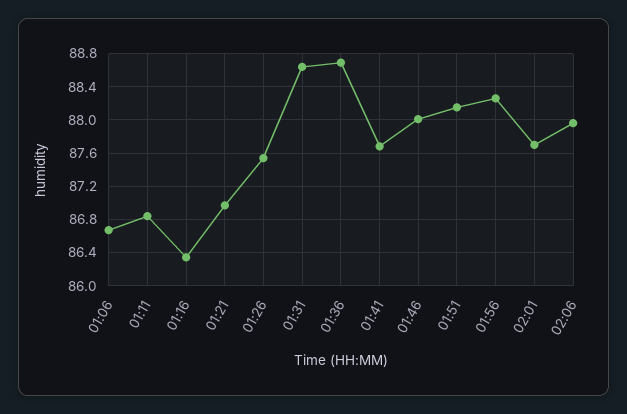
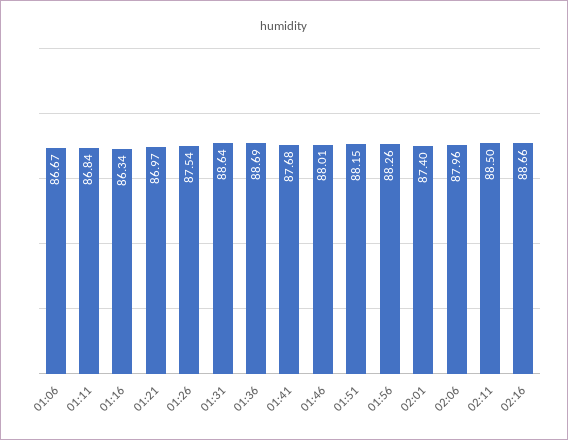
02:01: 87.7 -> 87.4
02:11: none -> 88.5
02:16: none -> 88.66

